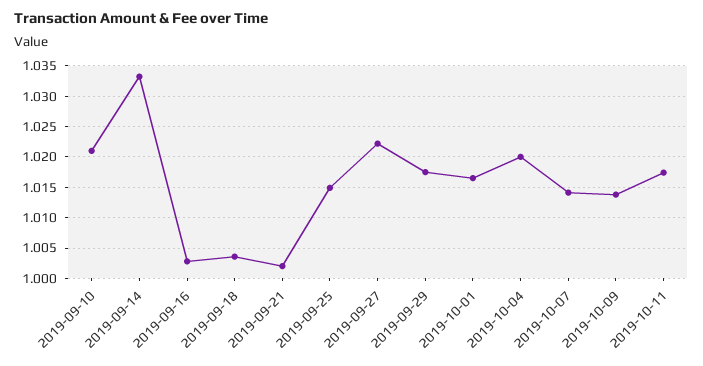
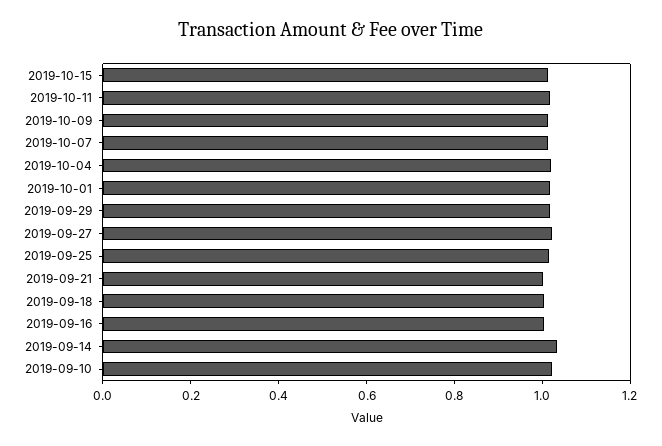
2019-10-15: none -> 1

